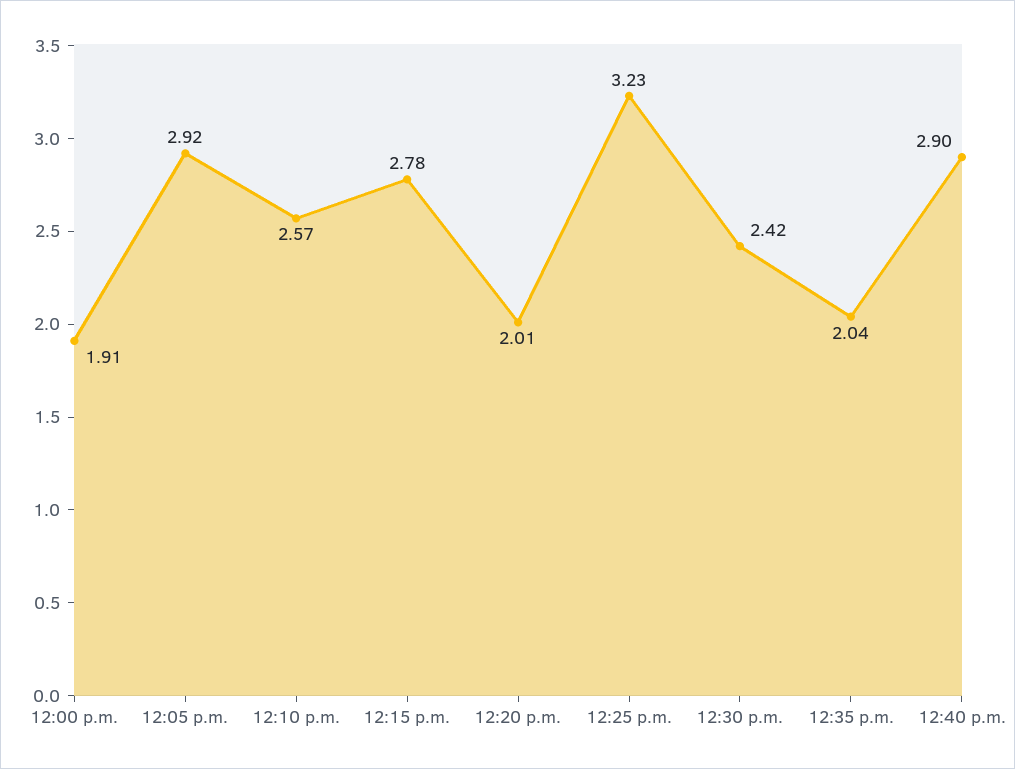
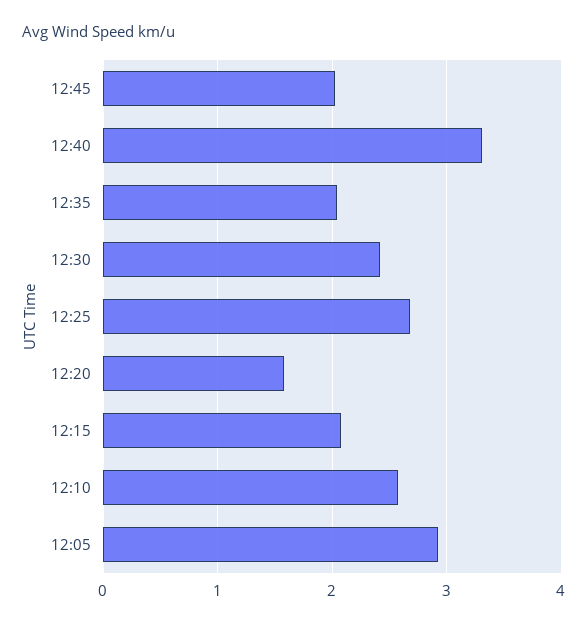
12:00 p.m.: 1.91 -> none
12:15 p.m.: 2.78 -> 2.1
12:20 p.m.: 2.01 -> 1.6
12:25 p.m.: 3.23 -> 2.7
12:40 p.m.: 2.9 -> 3.3
12:45: none -> 2

